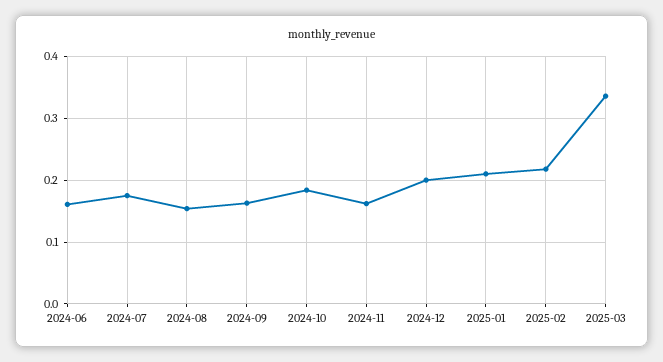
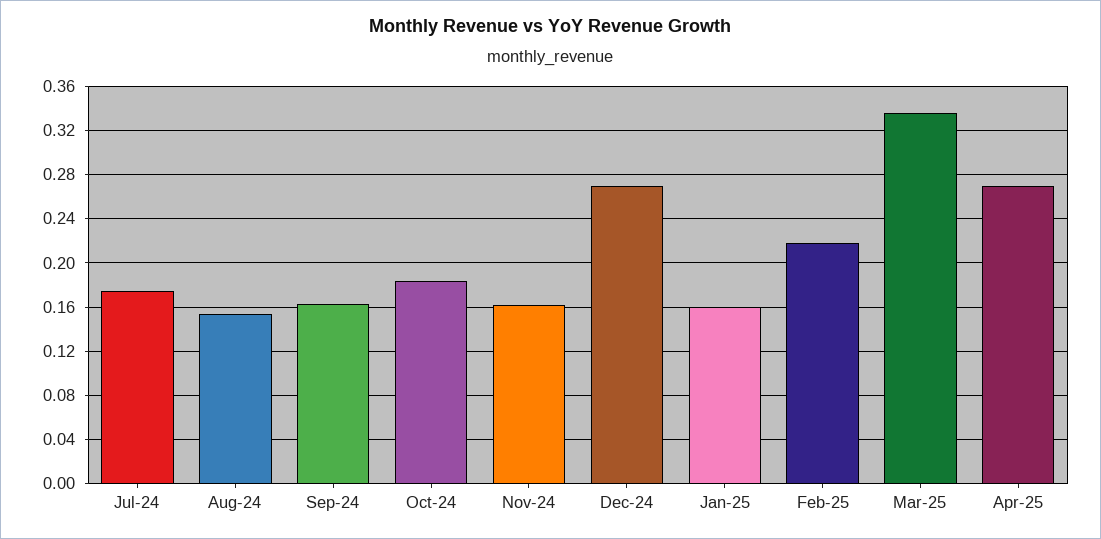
2024-06: 0.16 -> none
2024-12: 0.2 -> 0.27
2025-01: 0.21 -> 0.16
Apr-25: none -> 0.27

